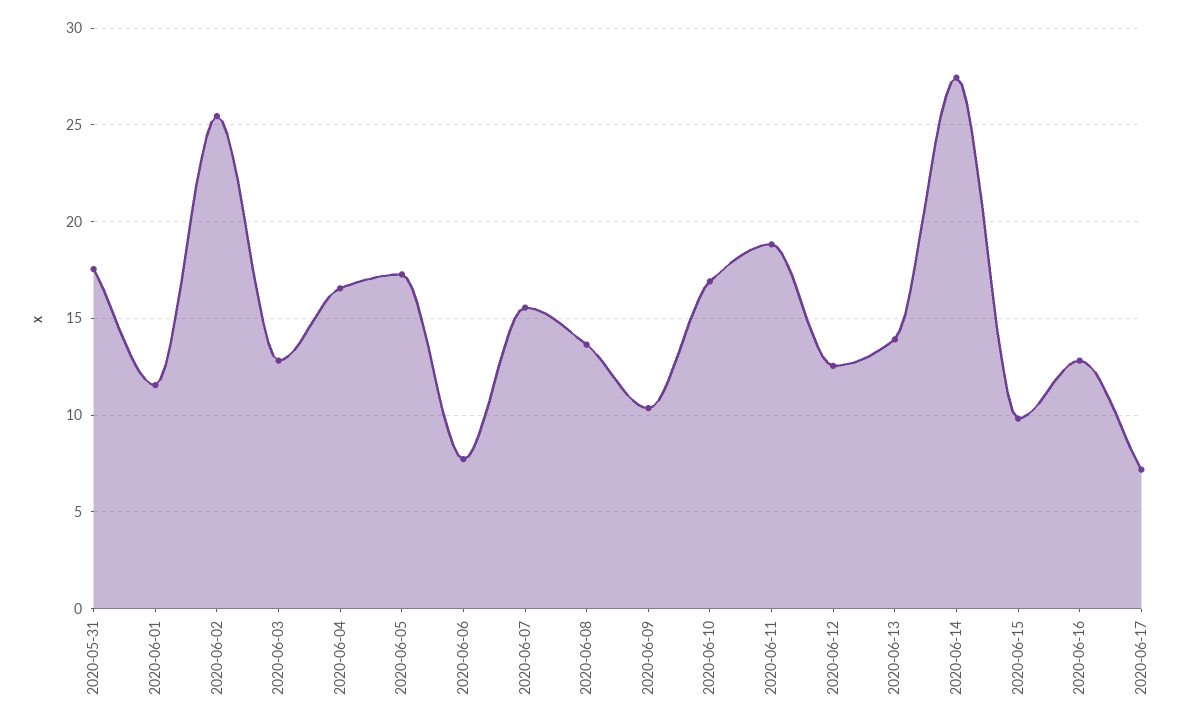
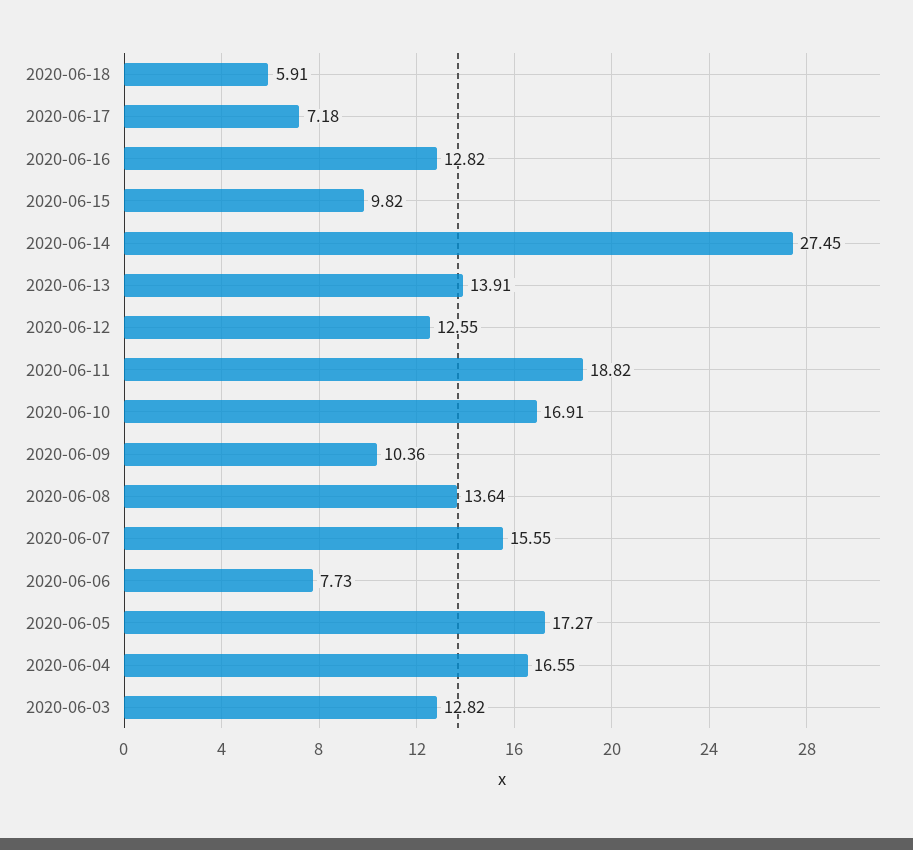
2020-05-31: 17.5 -> none
2020-06-01: 11.5 -> none
2020-06-02: 25.5 -> none
2020-06-18: none -> 5.91

